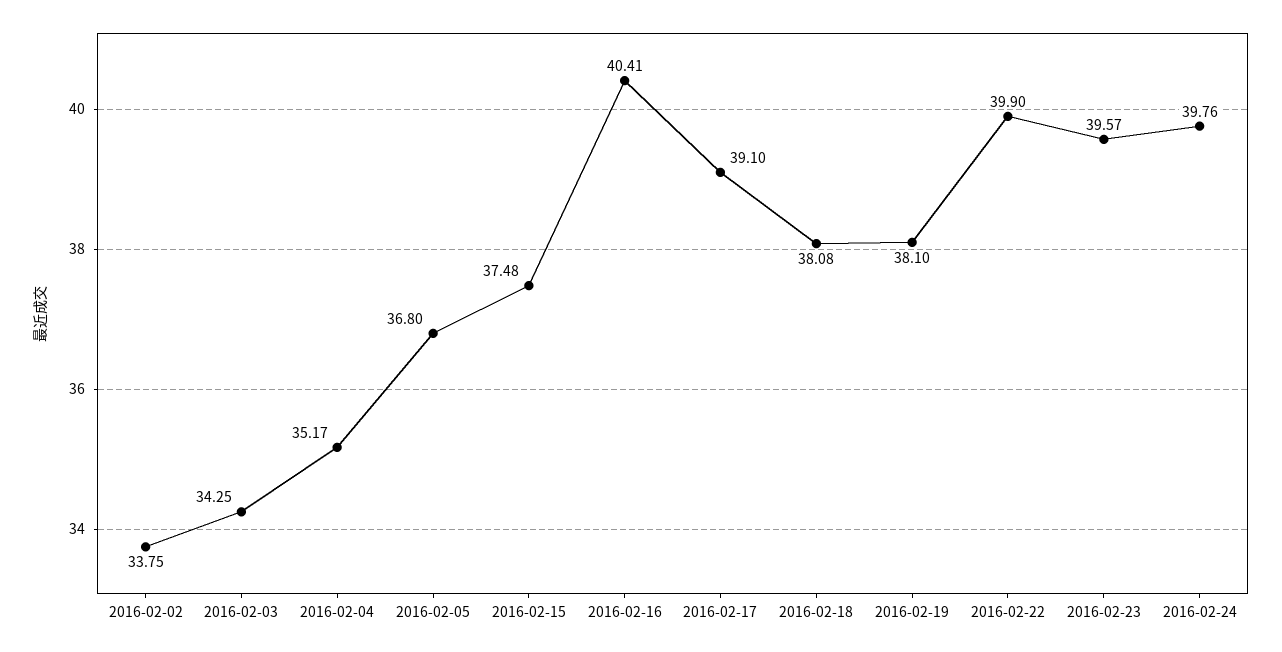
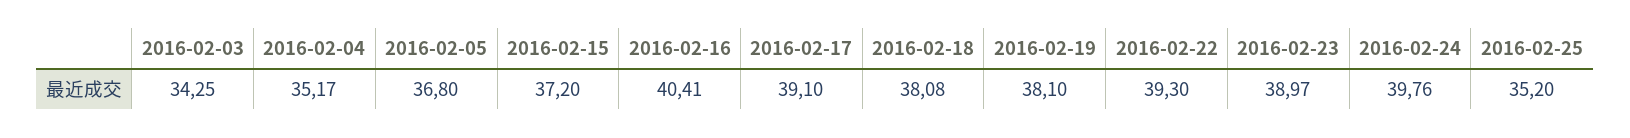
2016-02-02: 33.75 -> none
2016-02-15: 37.48 -> 37.2
2016-02-22: 39.9 -> 39.3
2016-02-23: 39.57 -> 38.97
2016-02-25: none -> 35.2

